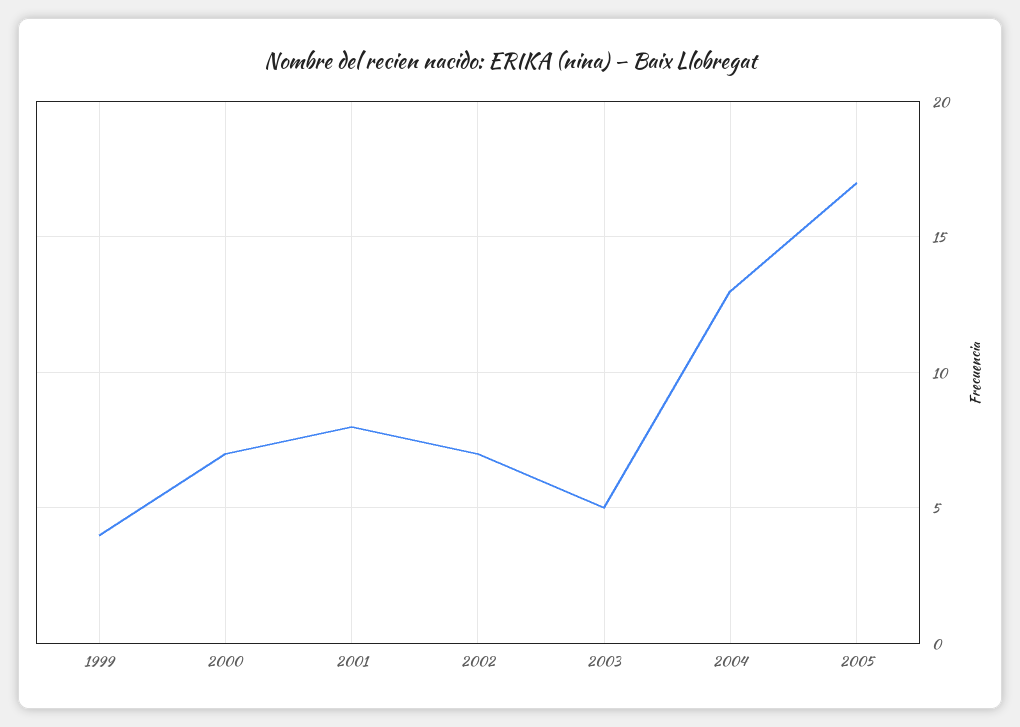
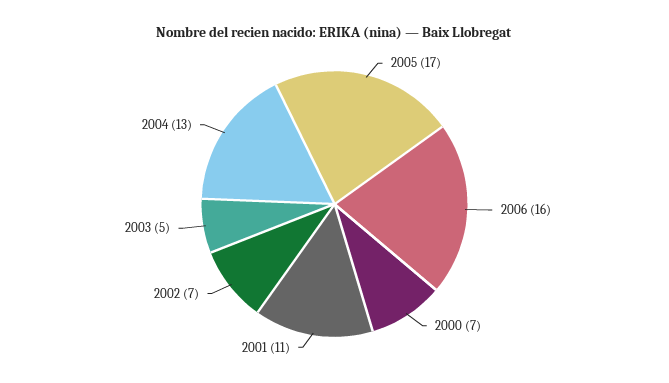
1999: 4 -> none
2001: 8 -> 11
2006: none -> 16

